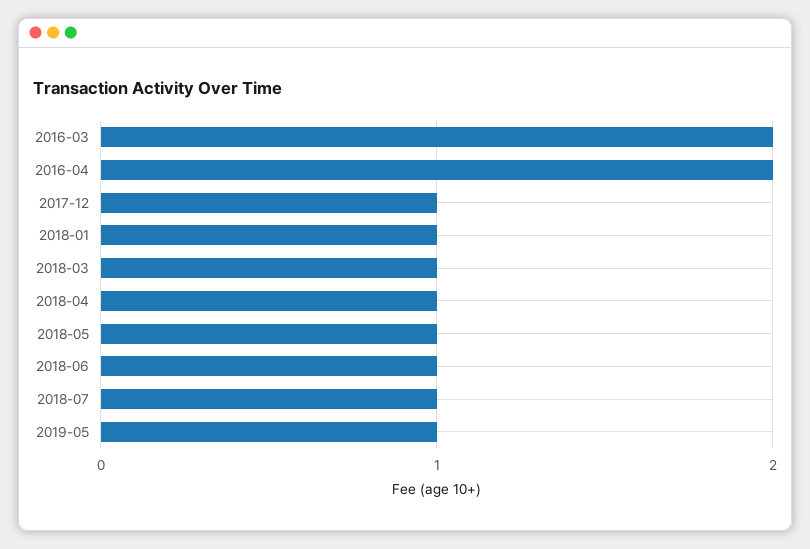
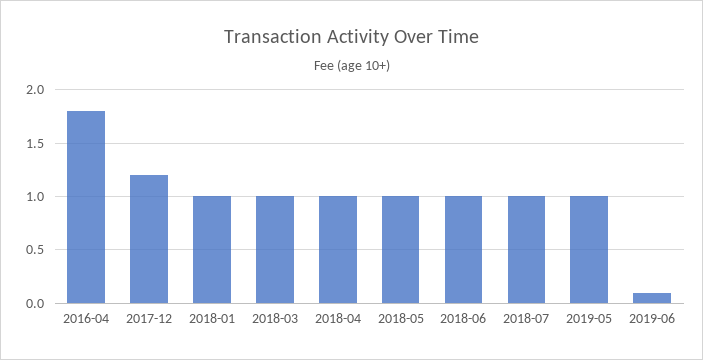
2016-03: 2 -> none
2016-04: 2 -> 1.8
2017-12: 1 -> 1.2
2019-06: none -> 0.1

